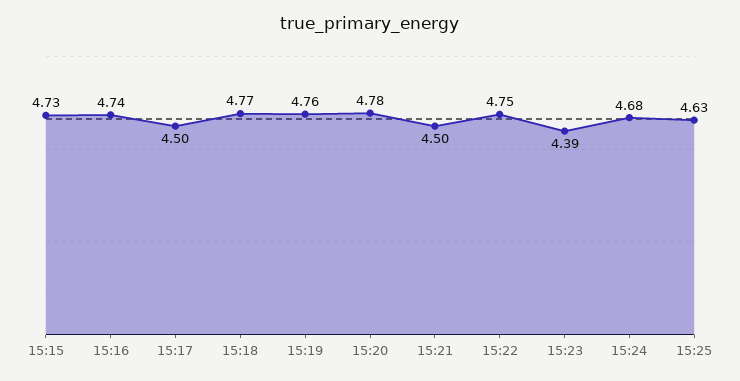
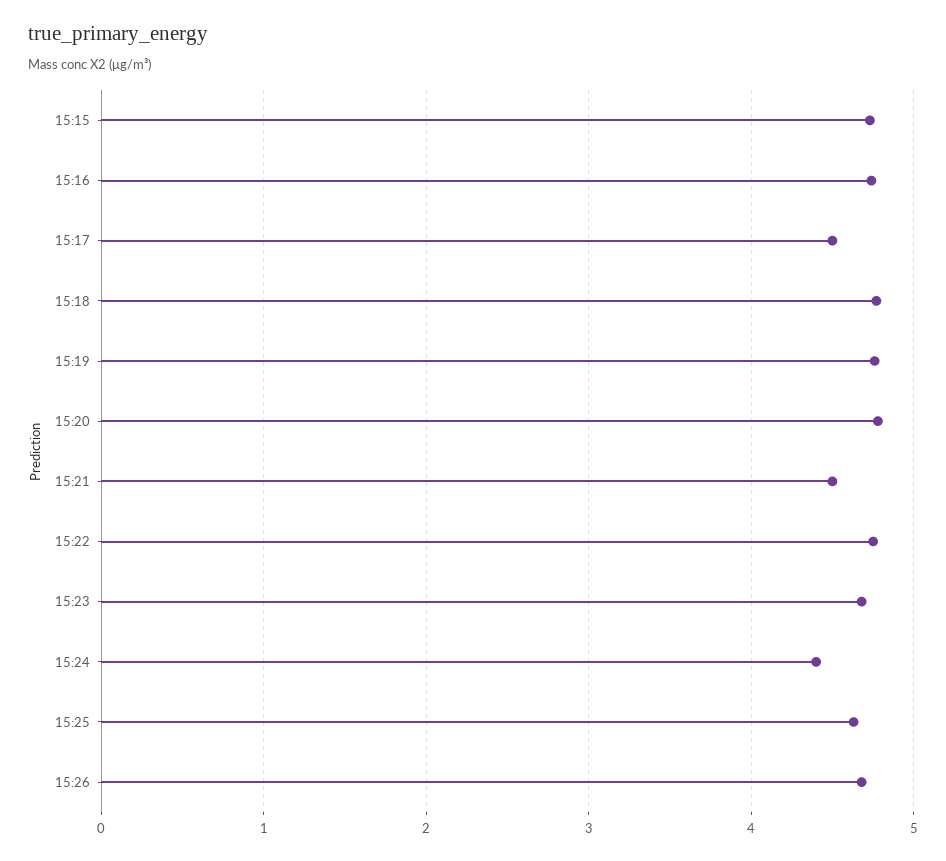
15:23: 4.39 -> 4.7
15:24: 4.68 -> 4.4
15:26: none -> 4.7

